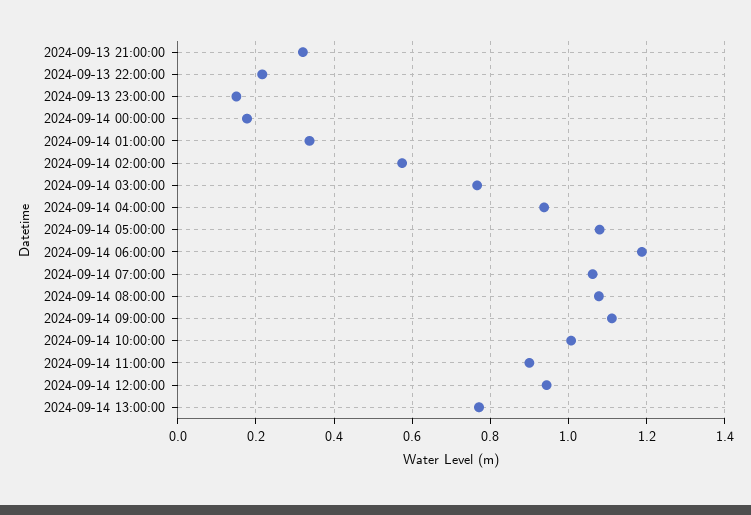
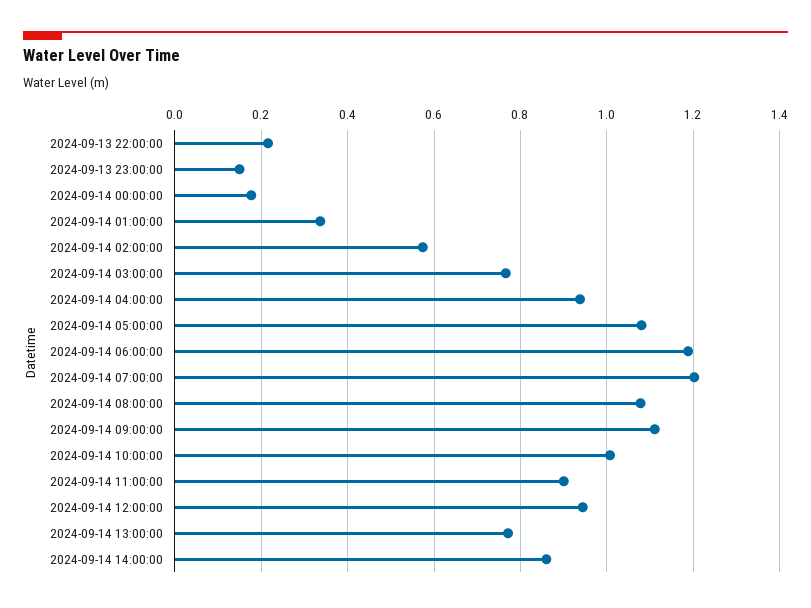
2024-09-13 21:00:00: 0.32 -> none
2024-09-14 07:00:00: 1.06 -> 1.2
2024-09-14 14:00:00: none -> 0.86

